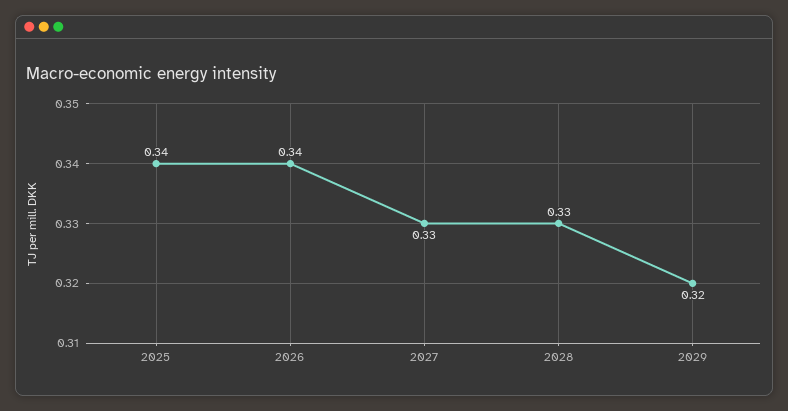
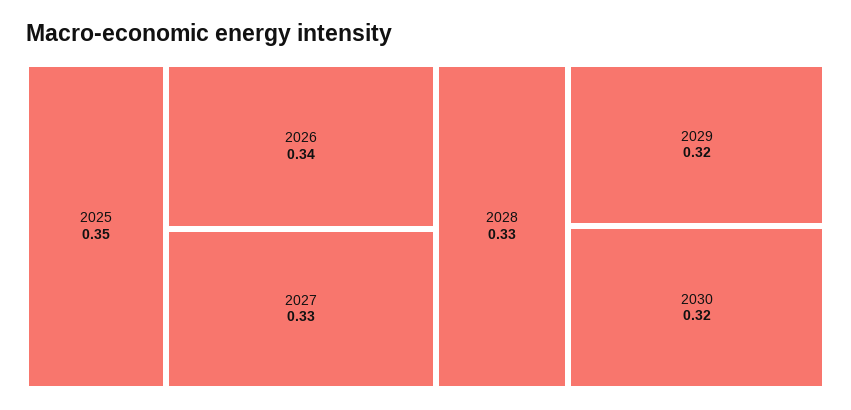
2025: 0.34 -> 0.35
2030: none -> 0.32

